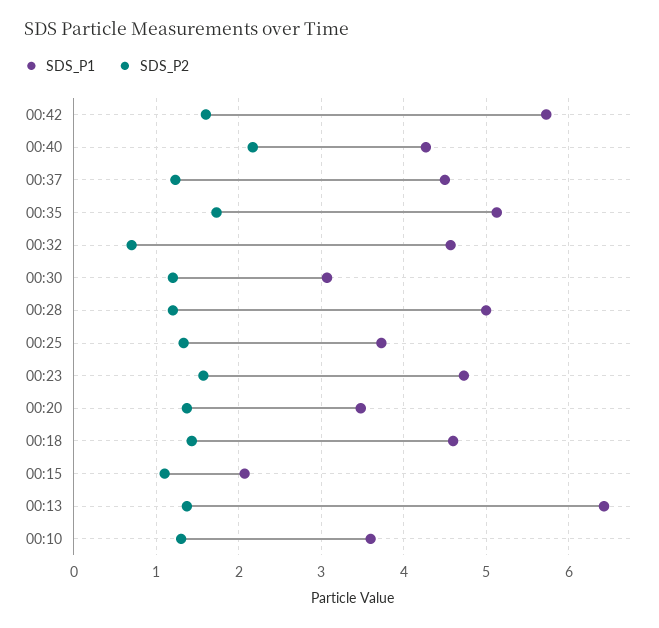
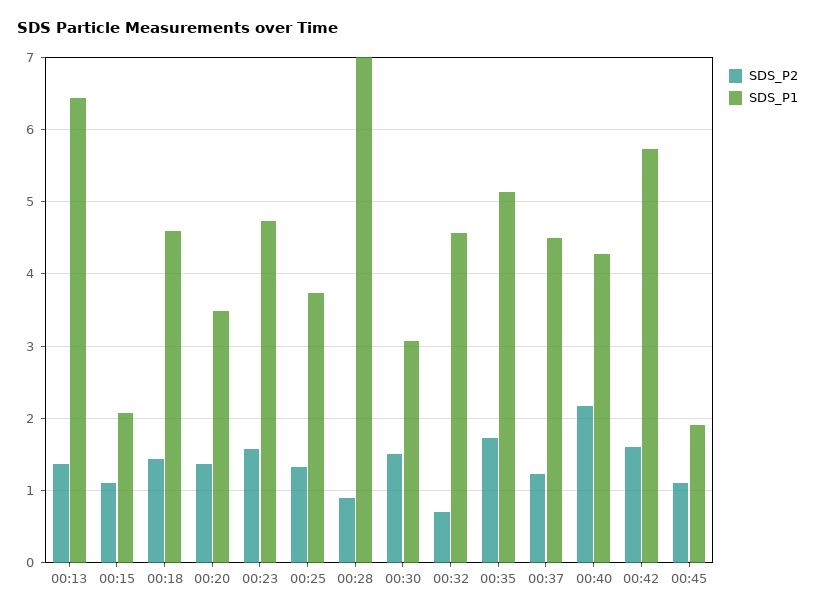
SDS_P2, 00:30: 1.2 -> 1.5
SDS_P1, 00:28: 5 -> 7
SDS_P2, 00:28: 1.2 -> 0.9
SDS_P1, 00:10: 3.6 -> none
SDS_P2, 00:10: 1.3 -> none
SDS_P2, 00:45: none -> 1.1
SDS_P1, 00:45: none -> 1.9

